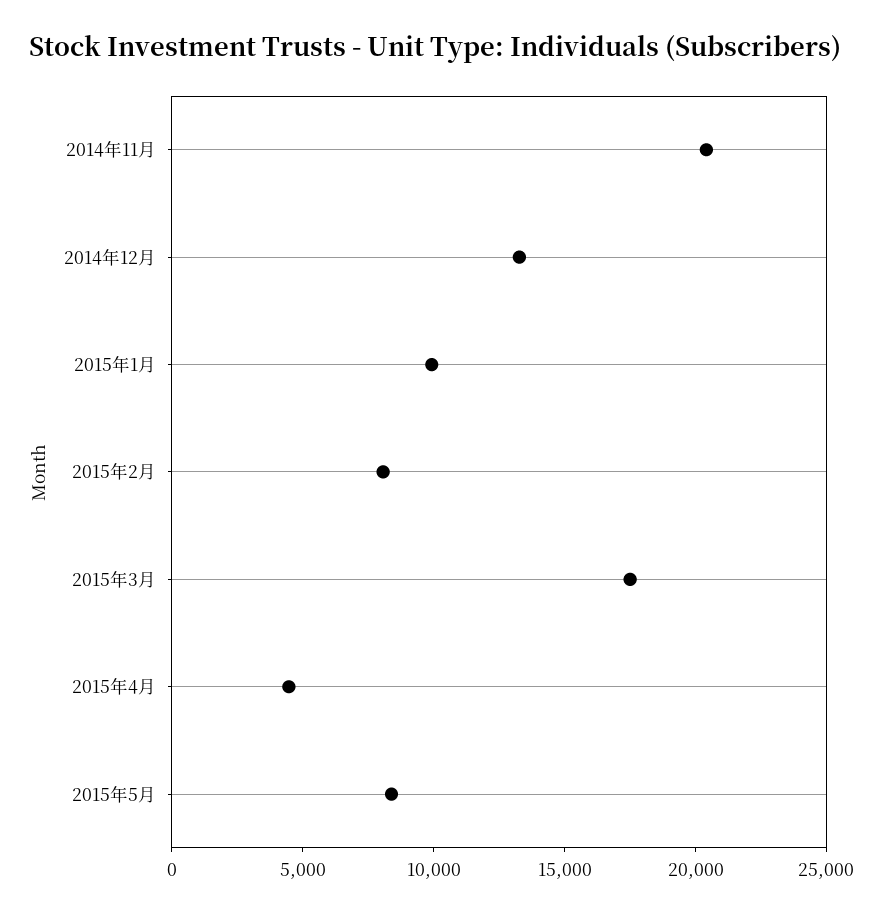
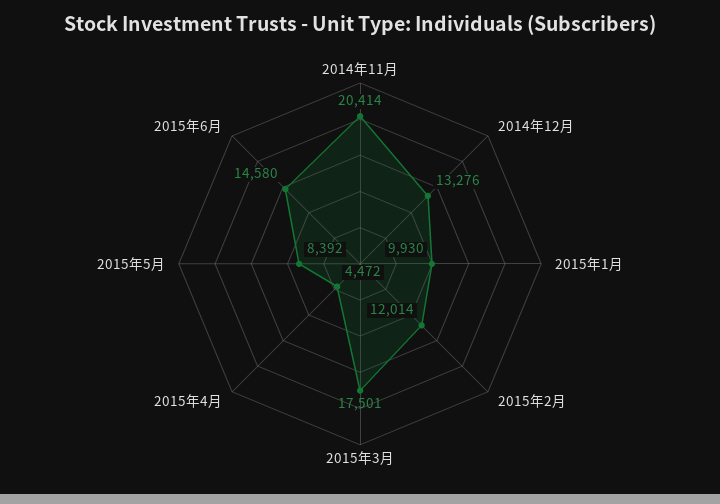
2015年2月: 8000 -> 12014
2015年6月: none -> 14580

